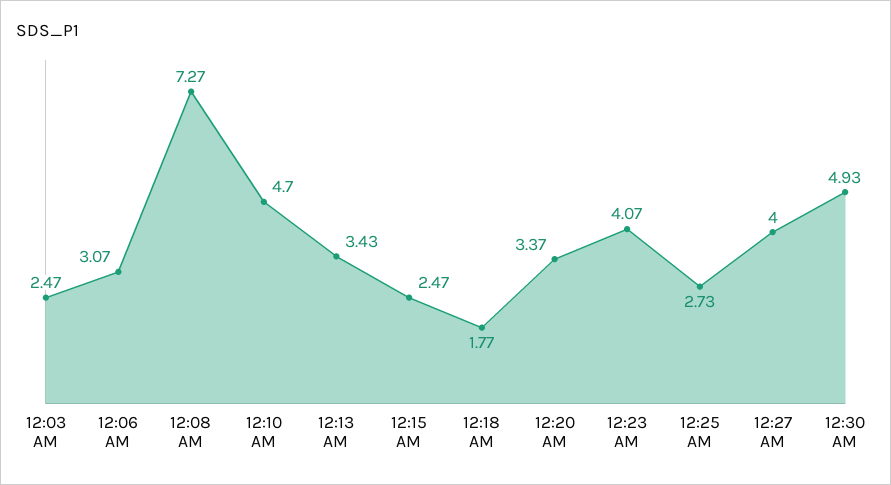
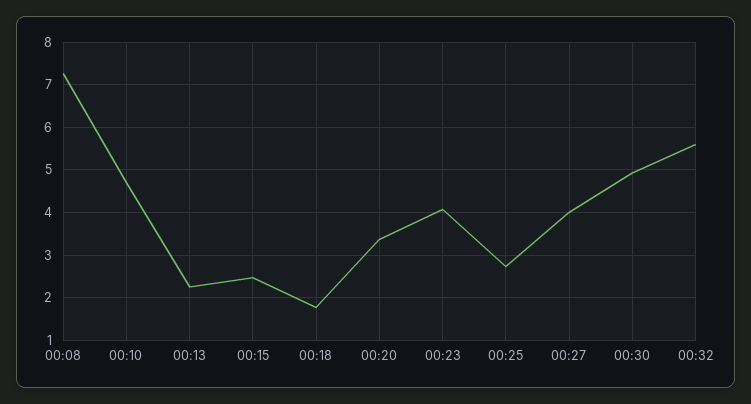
12:03 AM: 2.47 -> none
12:06 AM: 3.07 -> none
12:13 AM: 3.43 -> 2.2
00:32: none -> 5.6

